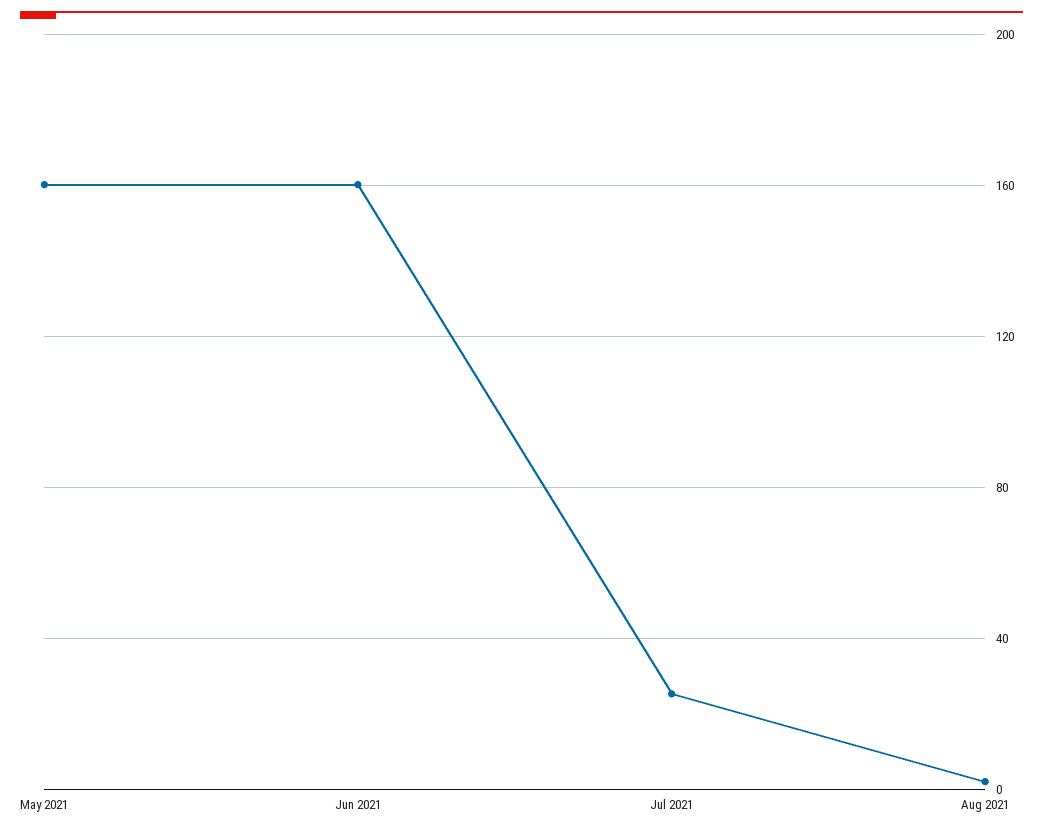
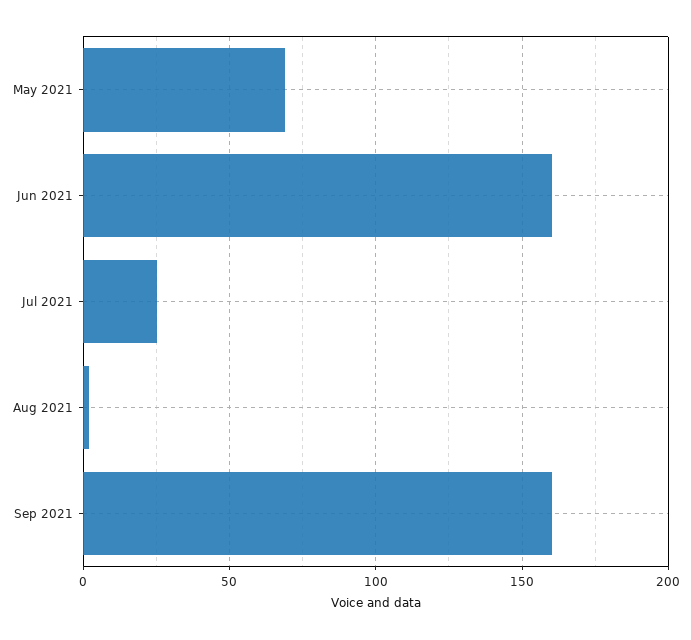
May 2021: 160 -> 70
Sep 2021: none -> 160

